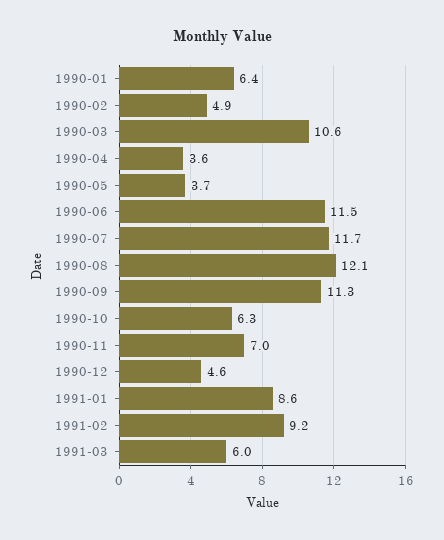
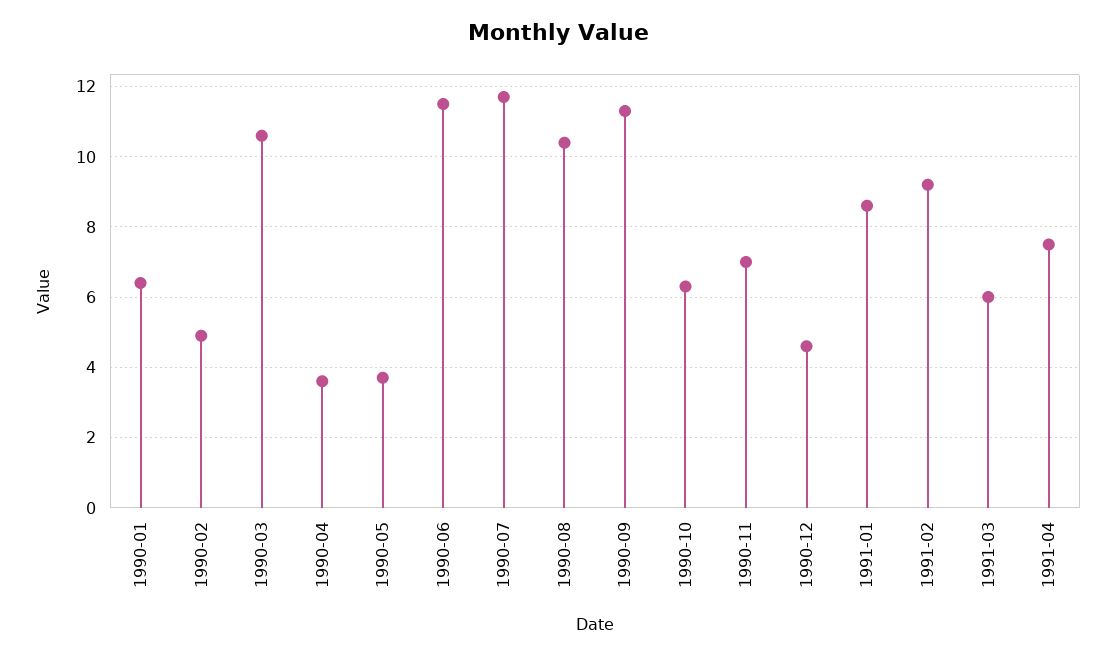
1990-08: 12.1 -> 10.5
1991-04: none -> 7.5

